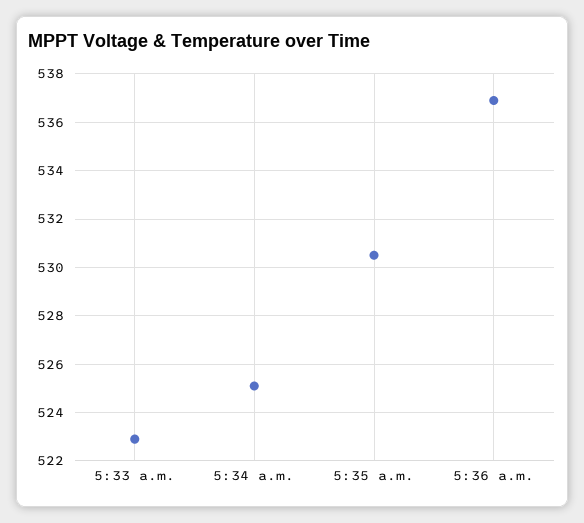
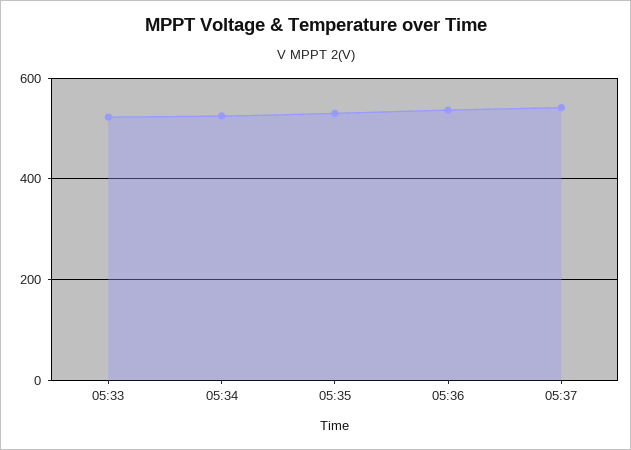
05:37: none -> 540

